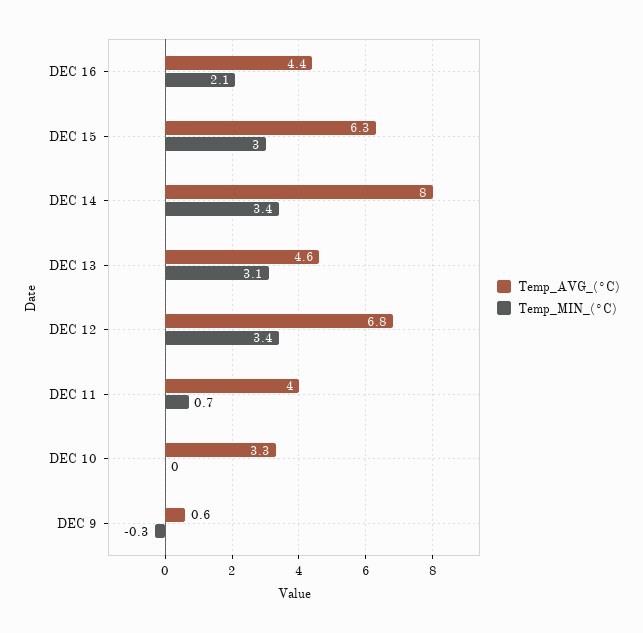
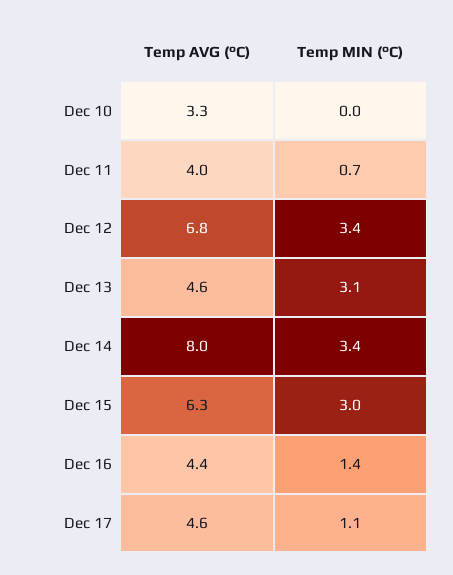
Temp_MIN_(°C), DEC 16: 2.1 -> 1.4
Temp_AVG_(°C), DEC 9: 0.6 -> none
Temp_MIN_(°C), DEC 9: -0.3 -> none
Temp_AVG_(°C), Dec 17: none -> 4.6
Temp_MIN_(°C), Dec 17: none -> 1.1

